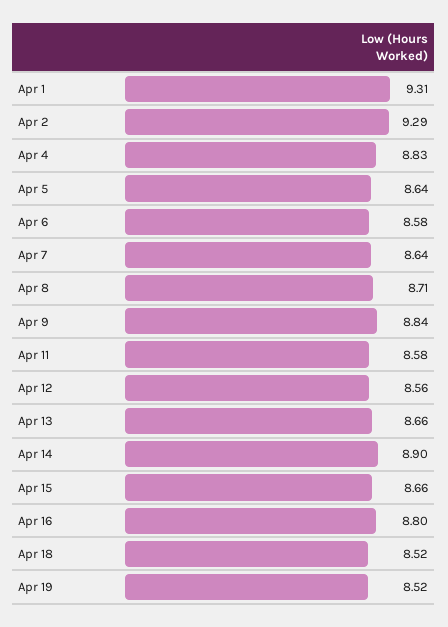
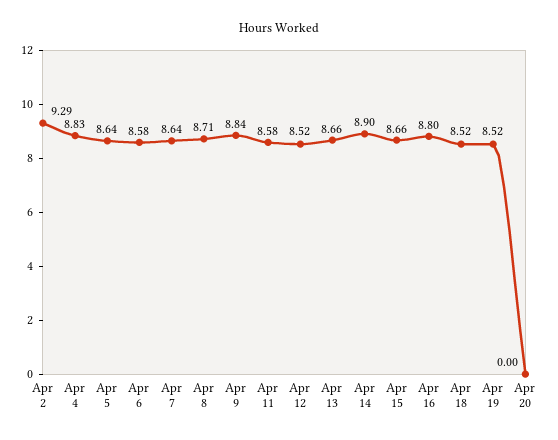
Apr 1: 9.31 -> none
Apr 12: 8.56 -> 8.52
Apr 20: none -> 0

